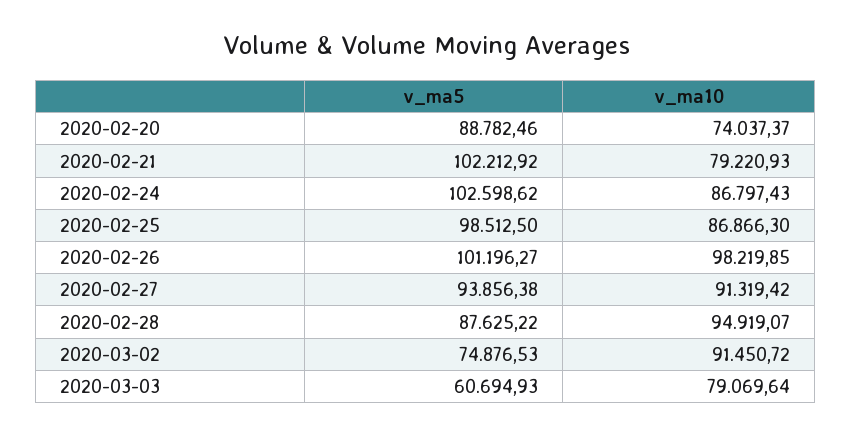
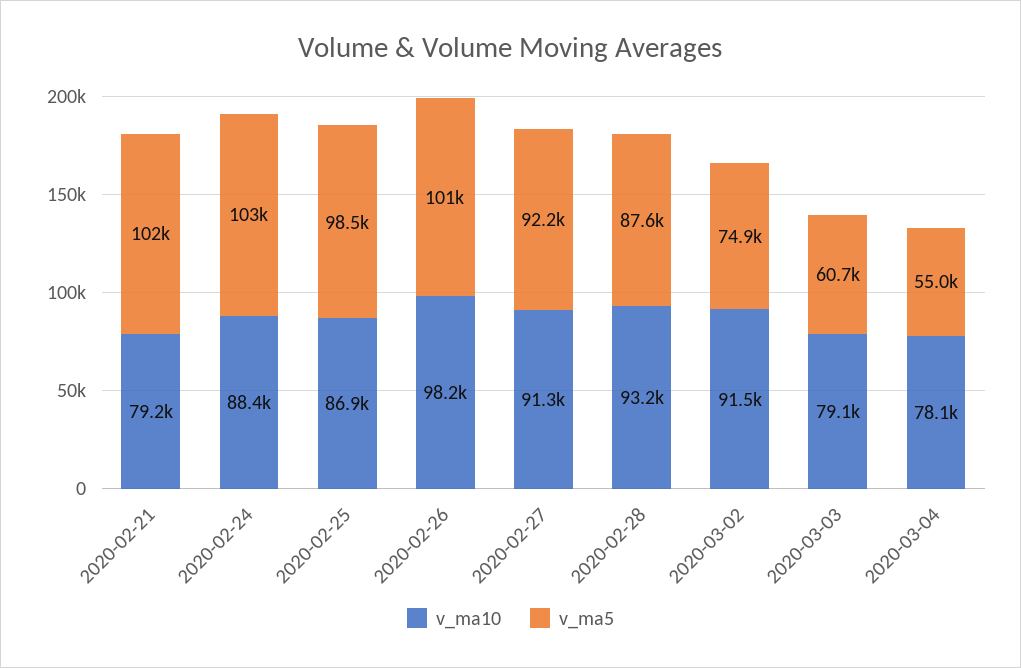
v_ma5, 2020-02-20: 88782.46 -> none
v_ma10, 2020-02-20: 74037.37 -> none
v_ma10, 2020-02-24: 86797.43 -> 88400
v_ma5, 2020-02-27: 93856.38 -> 92200
v_ma10, 2020-02-28: 94919.07 -> 93200
v_ma10, 2020-03-04: none -> 78100
v_ma5, 2020-03-04: none -> 55000

